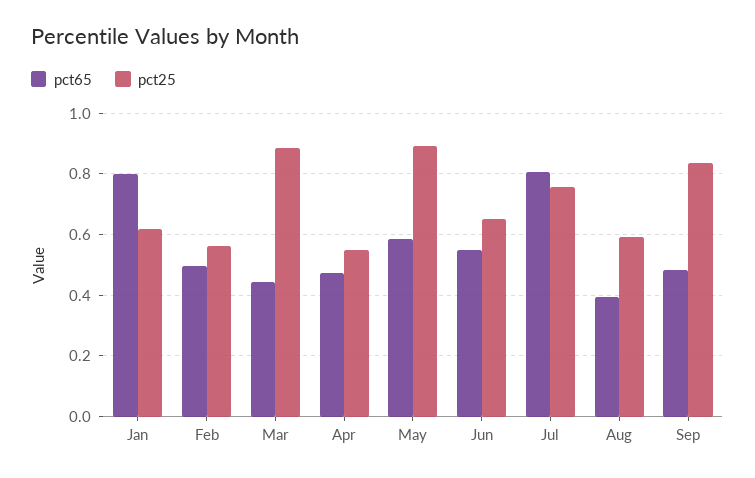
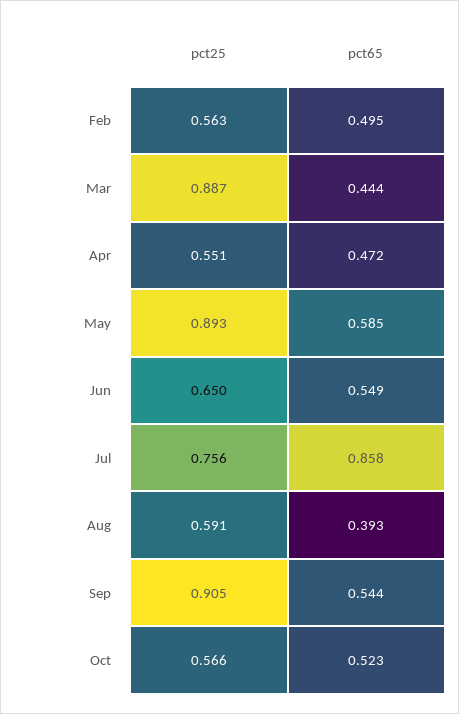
pct65, Jan: 0.8 -> none
pct25, Jan: 0.62 -> none
pct65, Jul: 0.8 -> 0.858
pct65, Sep: 0.48 -> 0.544
pct25, Sep: 0.84 -> 0.905
pct25, Oct: none -> 0.566
pct65, Oct: none -> 0.523

